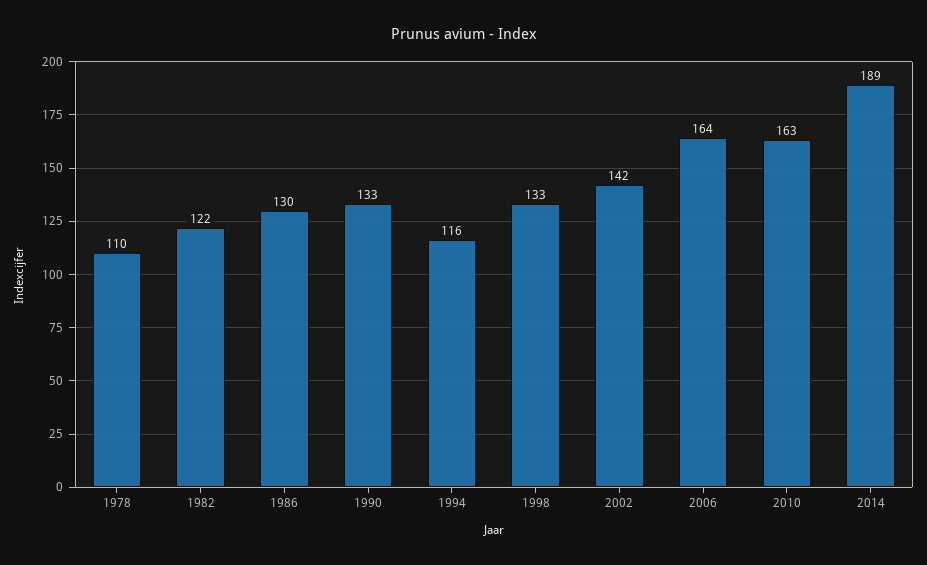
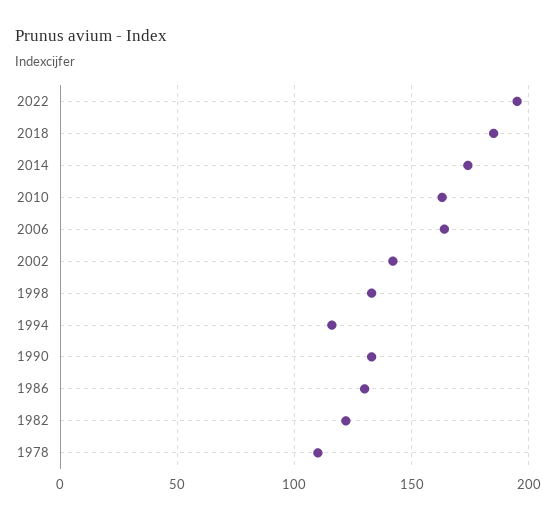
2014: 189 -> 175
2022: none -> 195
2018: none -> 185

